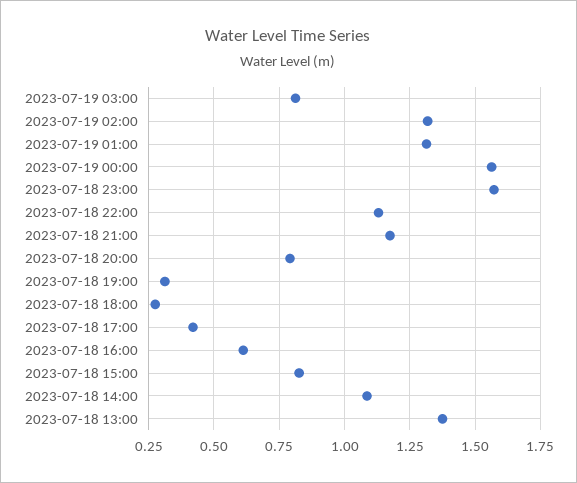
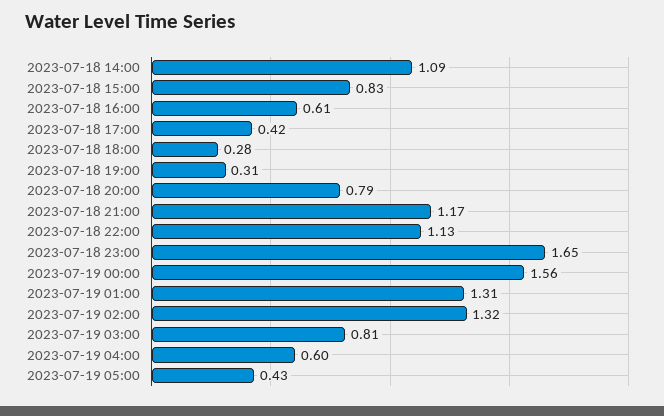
2023-07-18 23:00: 1.575 -> 1.65
2023-07-18 13:00: 1.375 -> none
2023-07-19 04:00: none -> 0.6
2023-07-19 05:00: none -> 0.43

